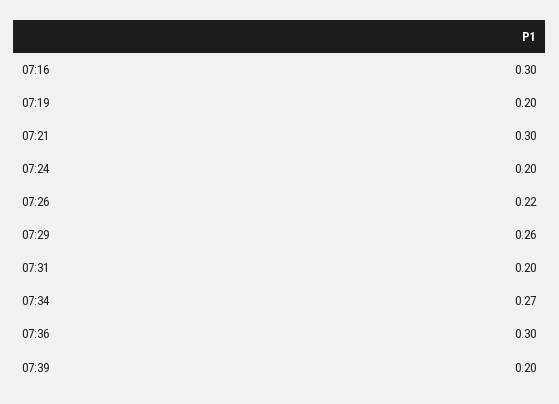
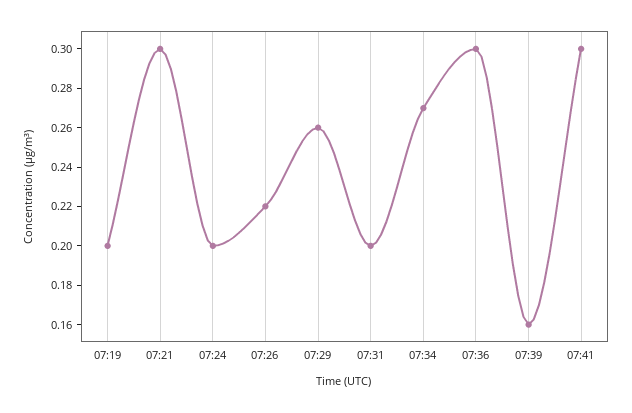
07:16: 0.3 -> none
07:39: 0.2 -> 0.16
07:41: none -> 0.3

